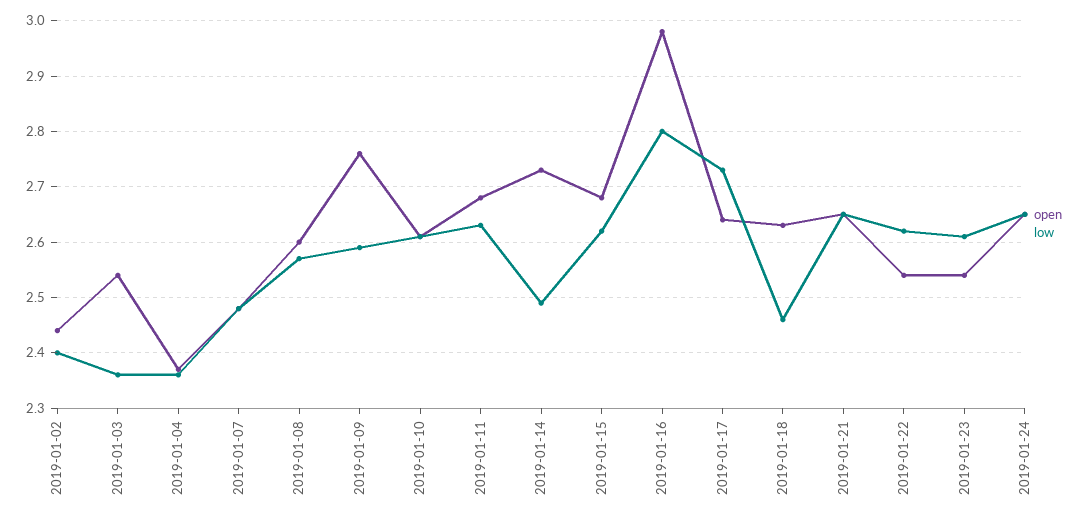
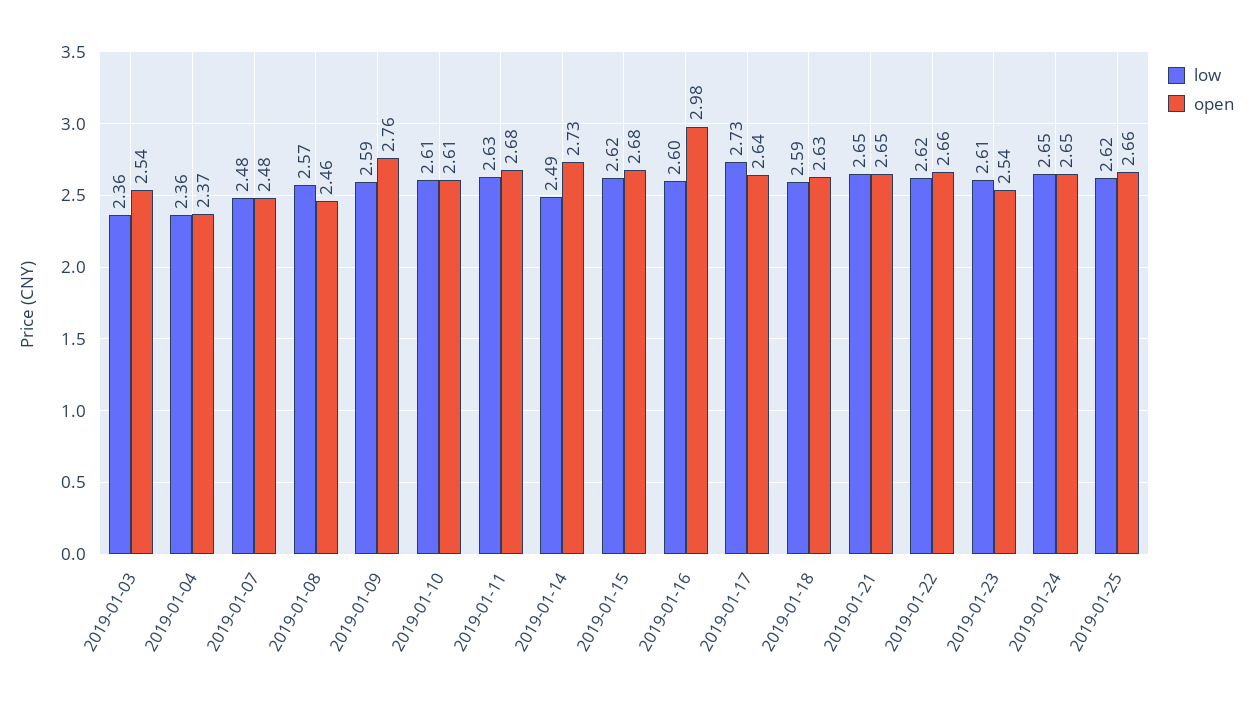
open, 2019-01-02: 2.45 -> none
low, 2019-01-02: 2.4 -> none
open, 2019-01-08: 2.6 -> 2.46
low, 2019-01-16: 2.8 -> 2.6
low, 2019-01-18: 2.45 -> 2.59
open, 2019-01-22: 2.55 -> 2.66
low, 2019-01-25: none -> 2.62
open, 2019-01-25: none -> 2.66

